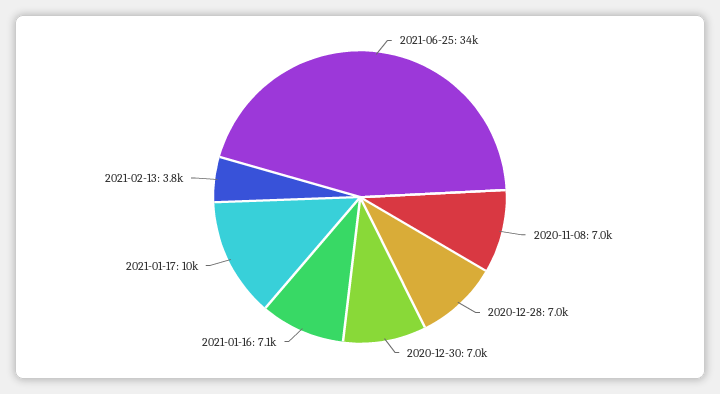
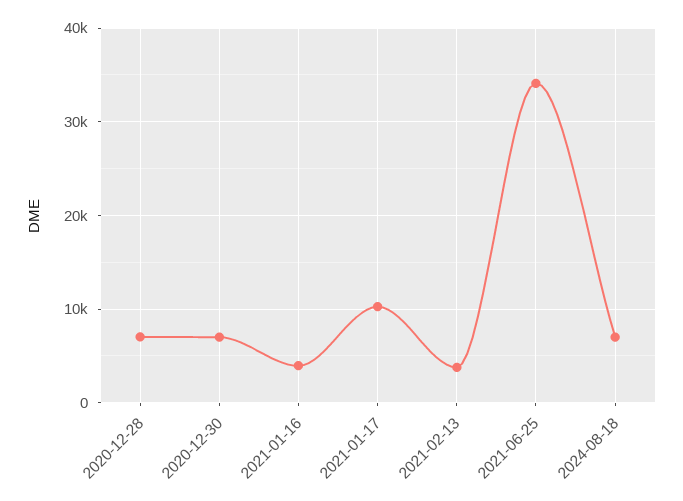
2020-11-08: 7000 -> none
2021-01-16: 7100 -> 4000
2024-08-18: none -> 7000

